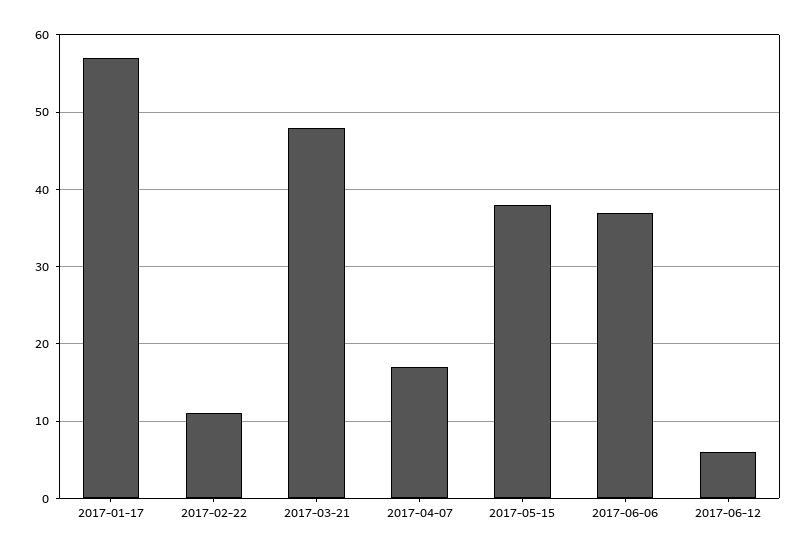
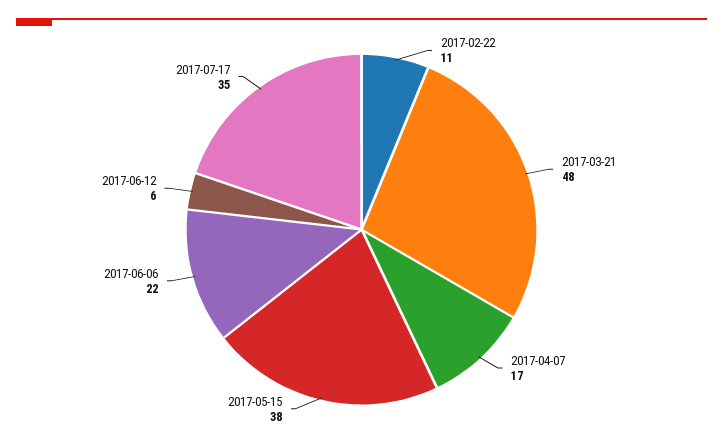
2017-01-17: 57 -> none
2017-06-06: 37 -> 22
2017-07-17: none -> 35

